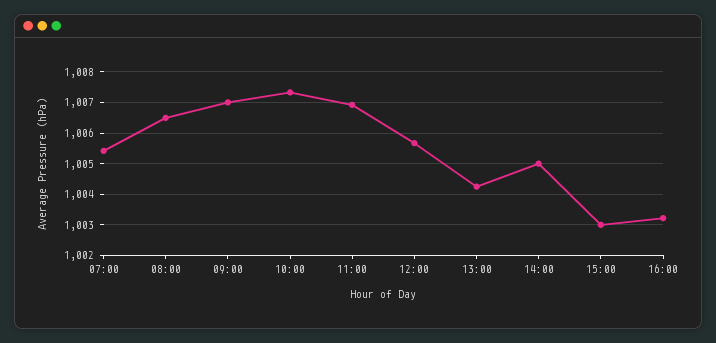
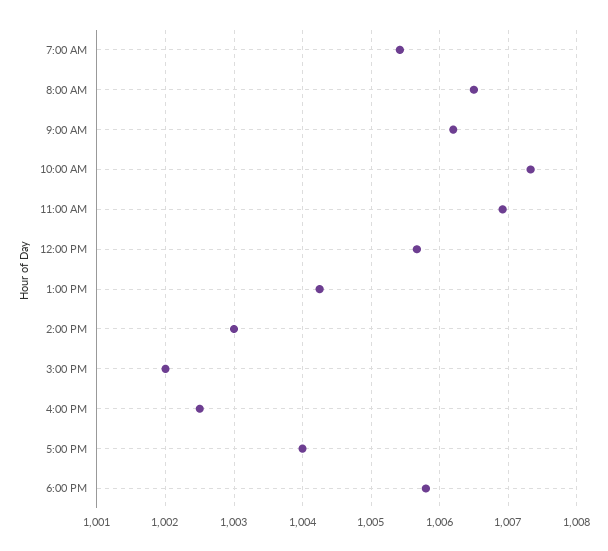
09:00: 1007 -> 1006.2
14:00: 1005 -> 1003
15:00: 1003 -> 1002
16:00: 1003.2 -> 1002.5
5:00 PM: none -> 1004
6:00 PM: none -> 1005.8

